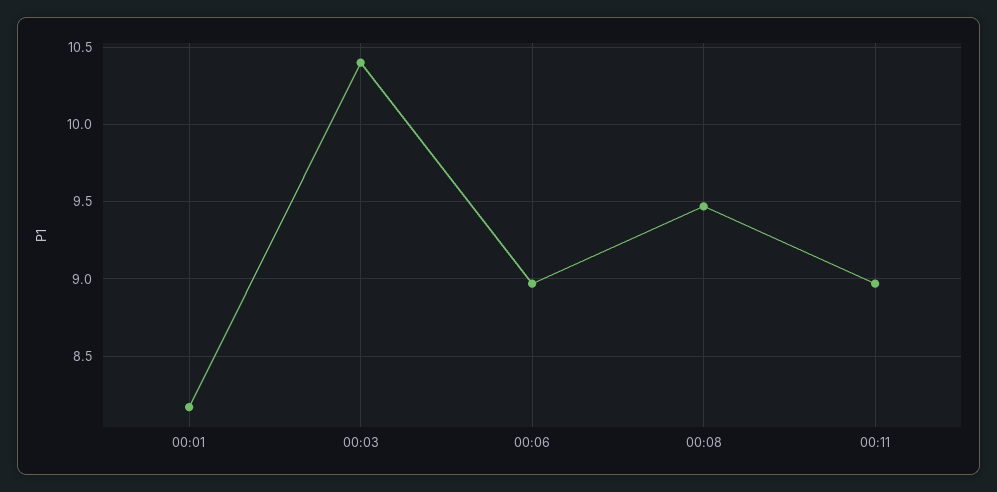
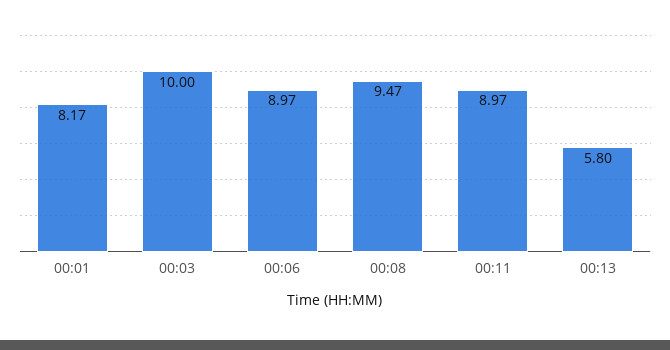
00:03: 10.4 -> 10
00:13: none -> 5.8

